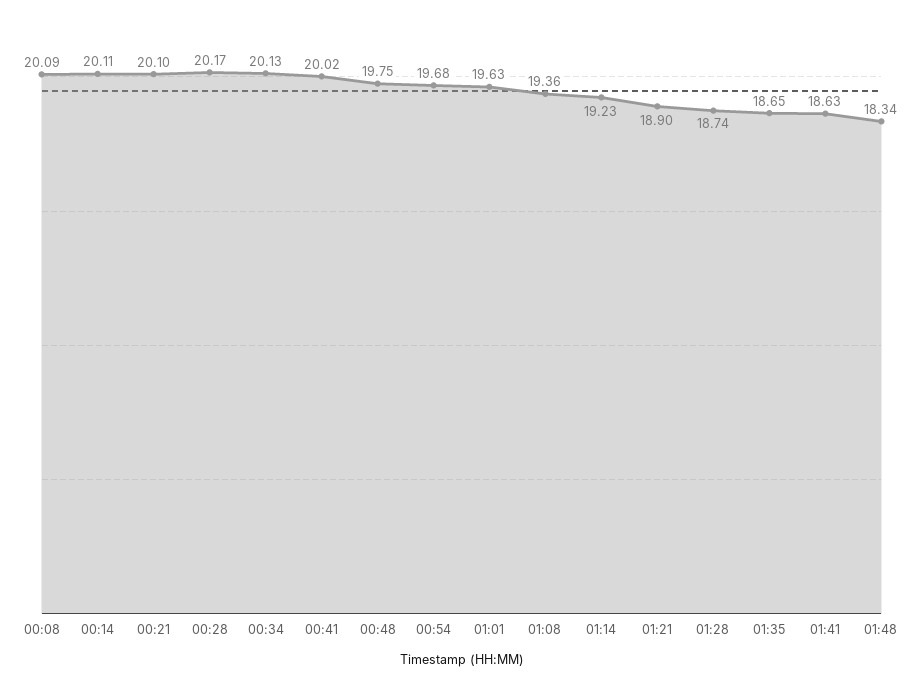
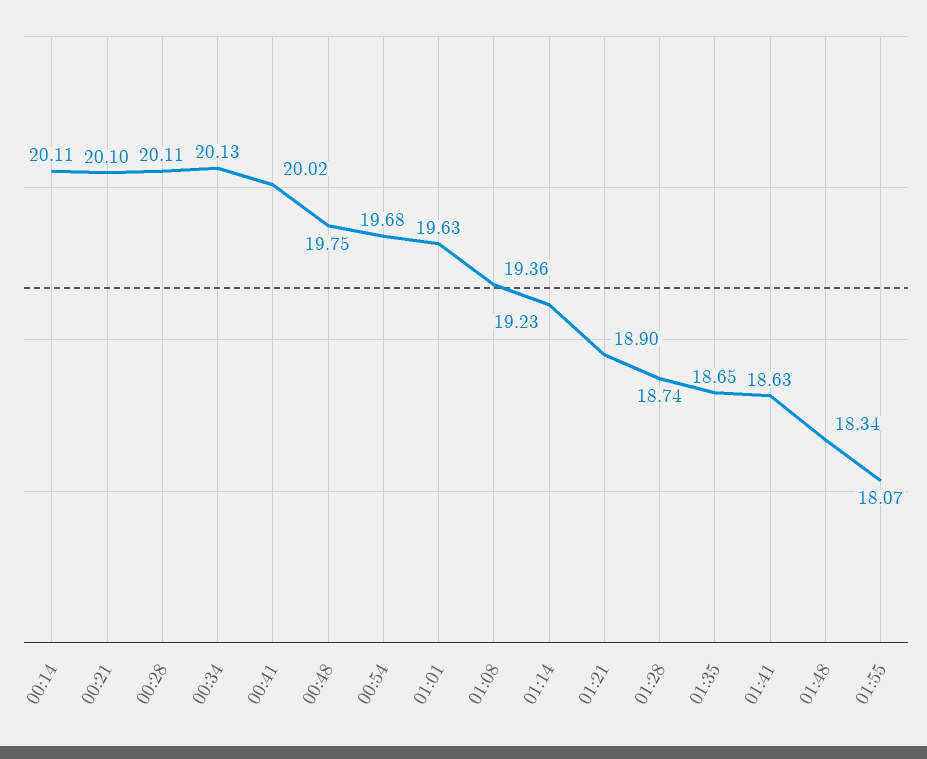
00:08: 20.09 -> none
00:28: 20.17 -> 20.11
01:55: none -> 18.07

